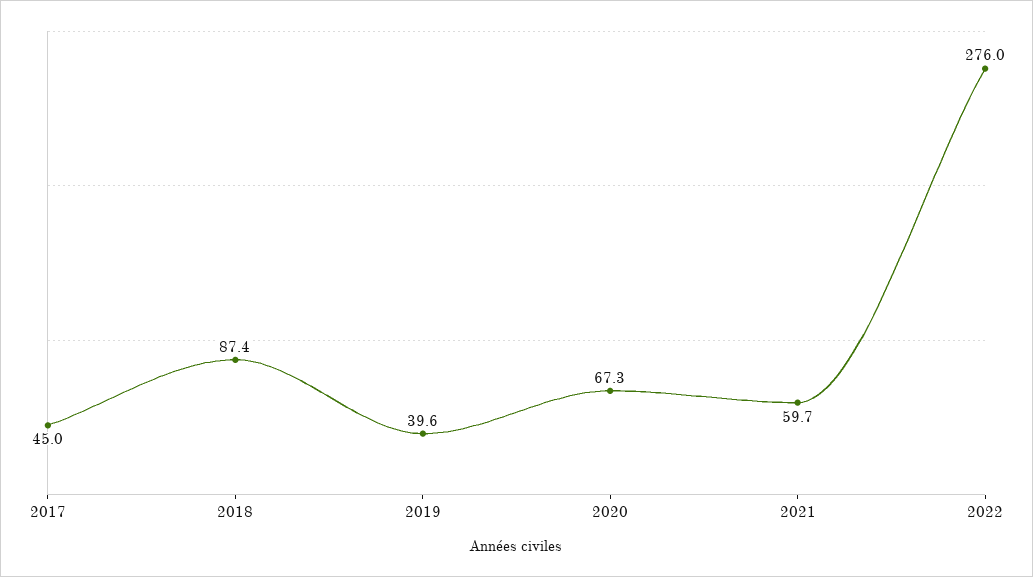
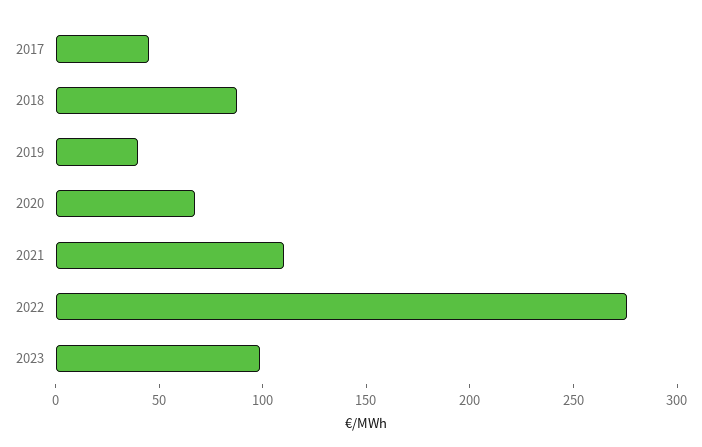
2021: 59.7 -> 110
2023: none -> 100

